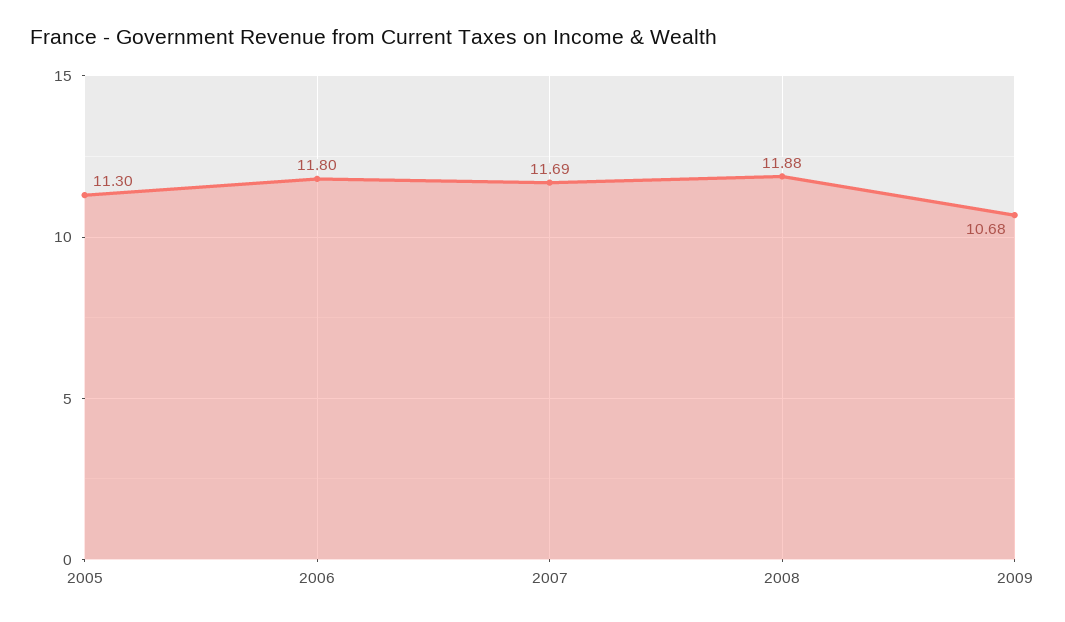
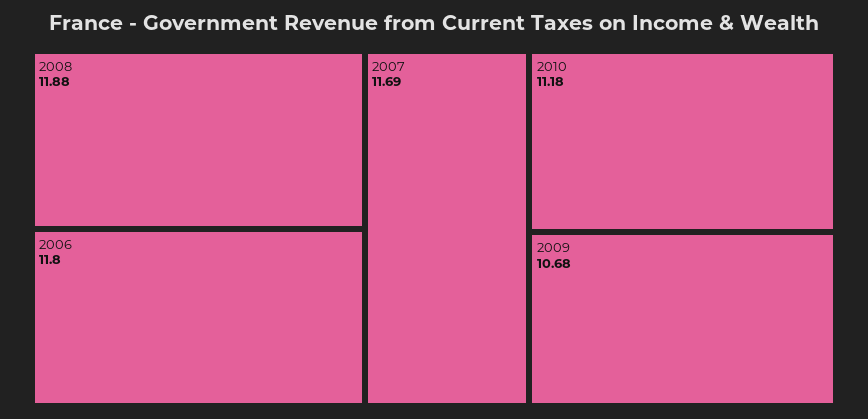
2005: 11.3 -> none
2010: none -> 11.18

